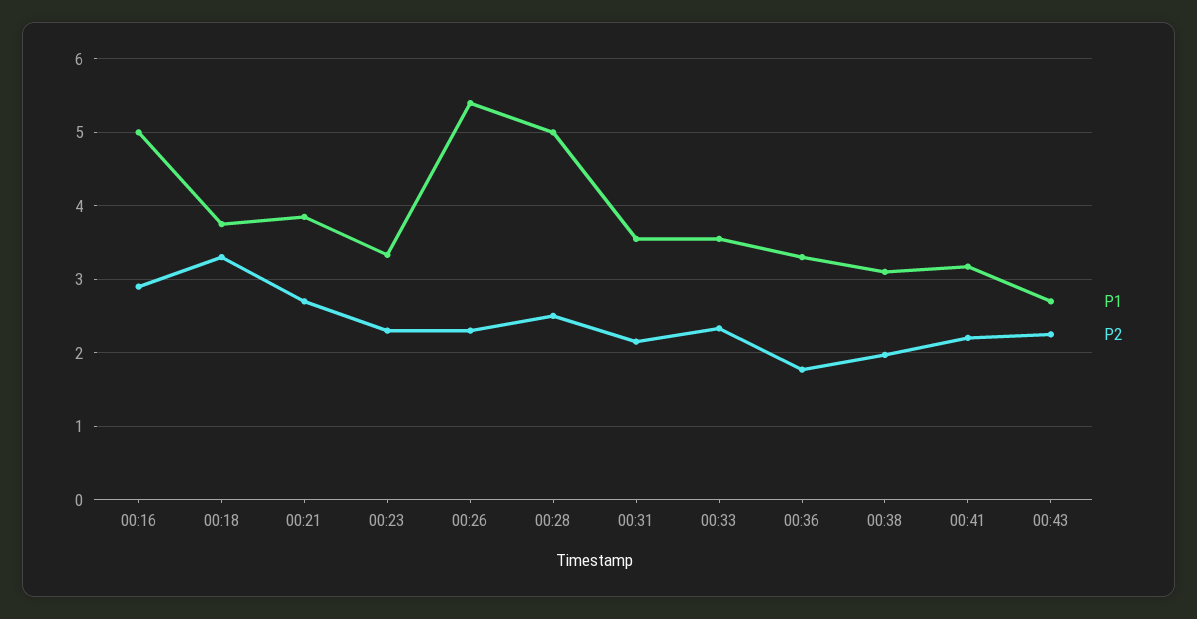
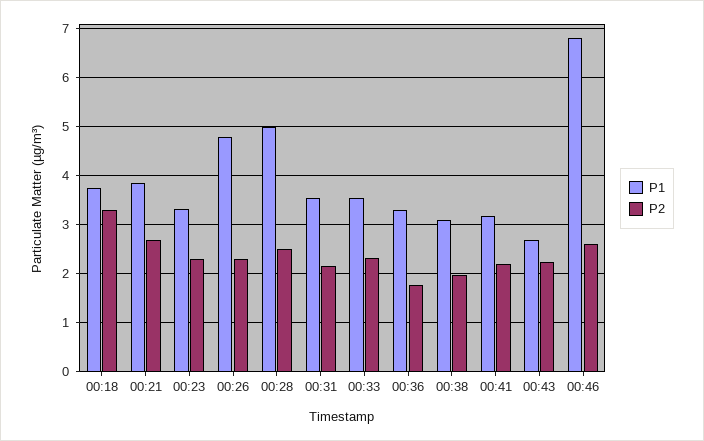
P1, 00:16: 5 -> none
P2, 00:16: 2.9 -> none
P1, 00:26: 5.4 -> 4.8
P1, 00:46: none -> 6.8
P2, 00:46: none -> 2.6

